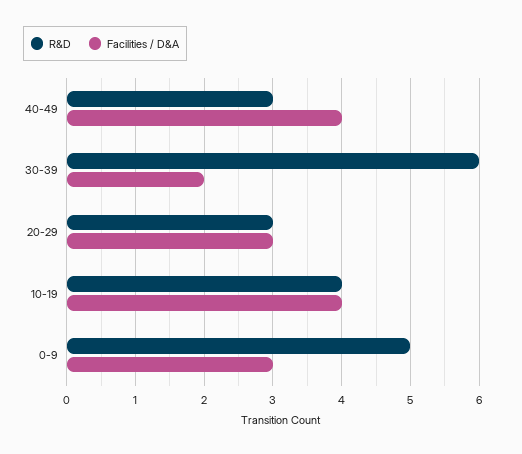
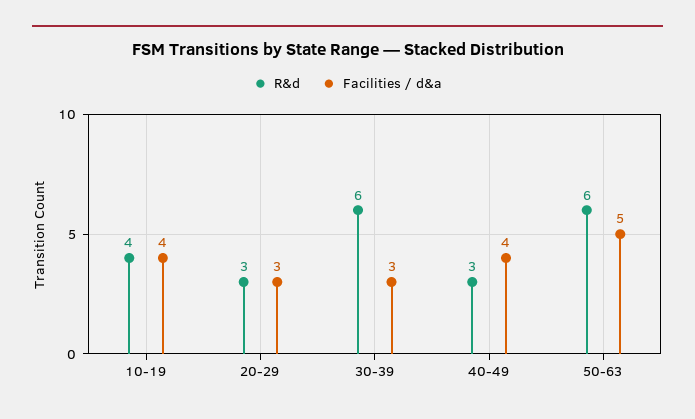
Facilities / D&A, 30-39: 2 -> 3
R&D, 0-9: 5 -> none
Facilities / D&A, 0-9: 3 -> none
R&D, 50-63: none -> 6
Facilities / D&A, 50-63: none -> 5

